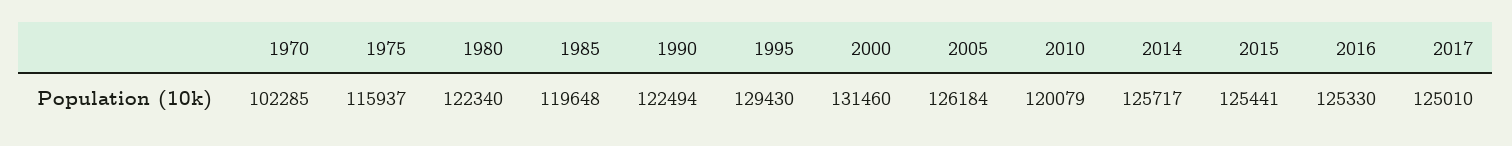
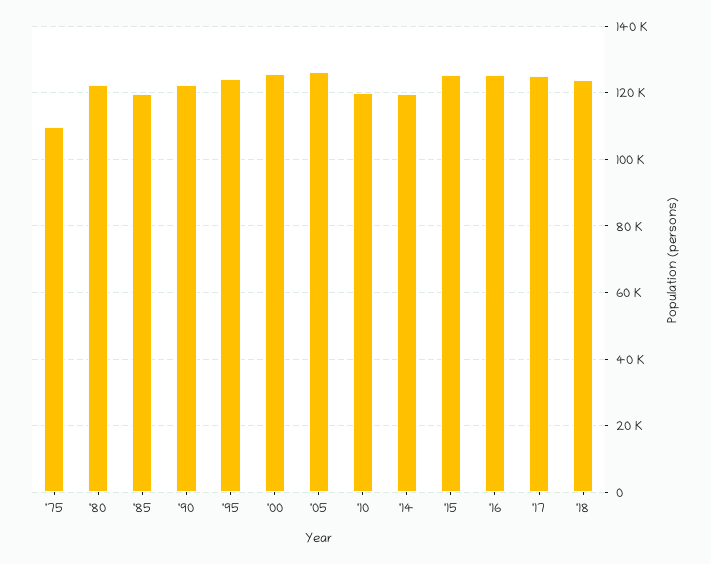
1970: 102285 -> none
1975: 115937 -> 110000
1995: 129430 -> 124000
2000: 131460 -> 126000
2014: 125717 -> 120000
'18: none -> 124000

